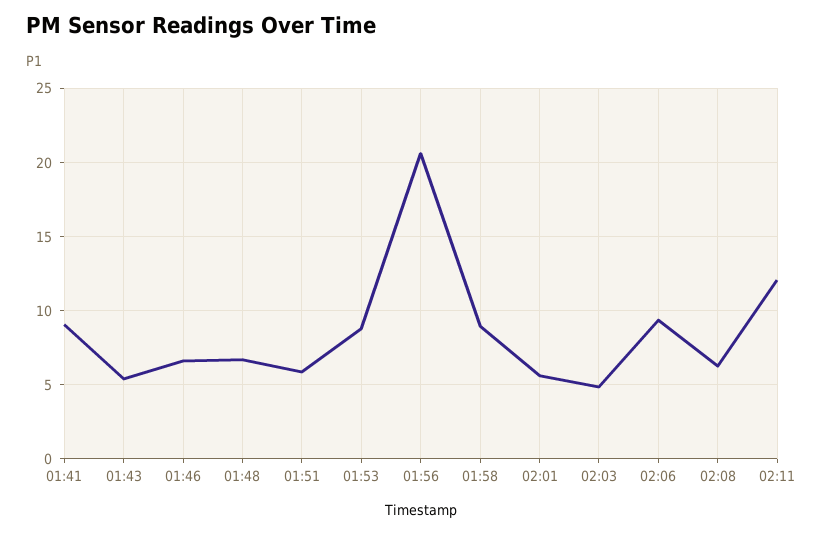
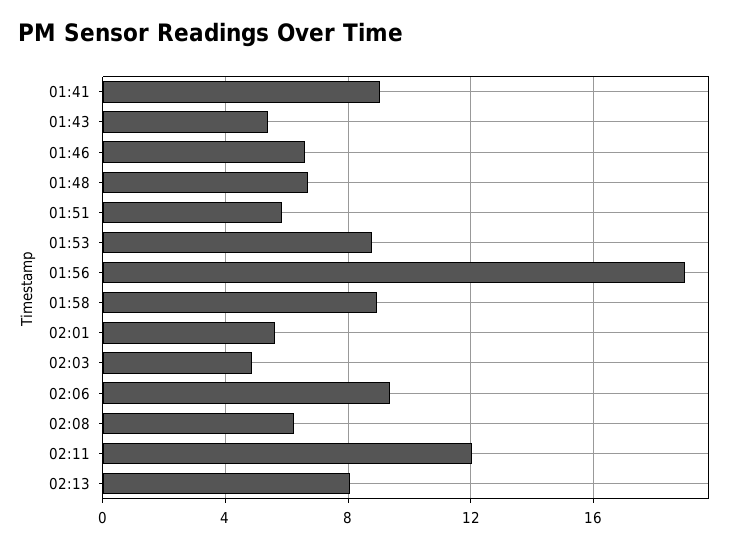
01:56: 20.5 -> 19
02:13: none -> 8

